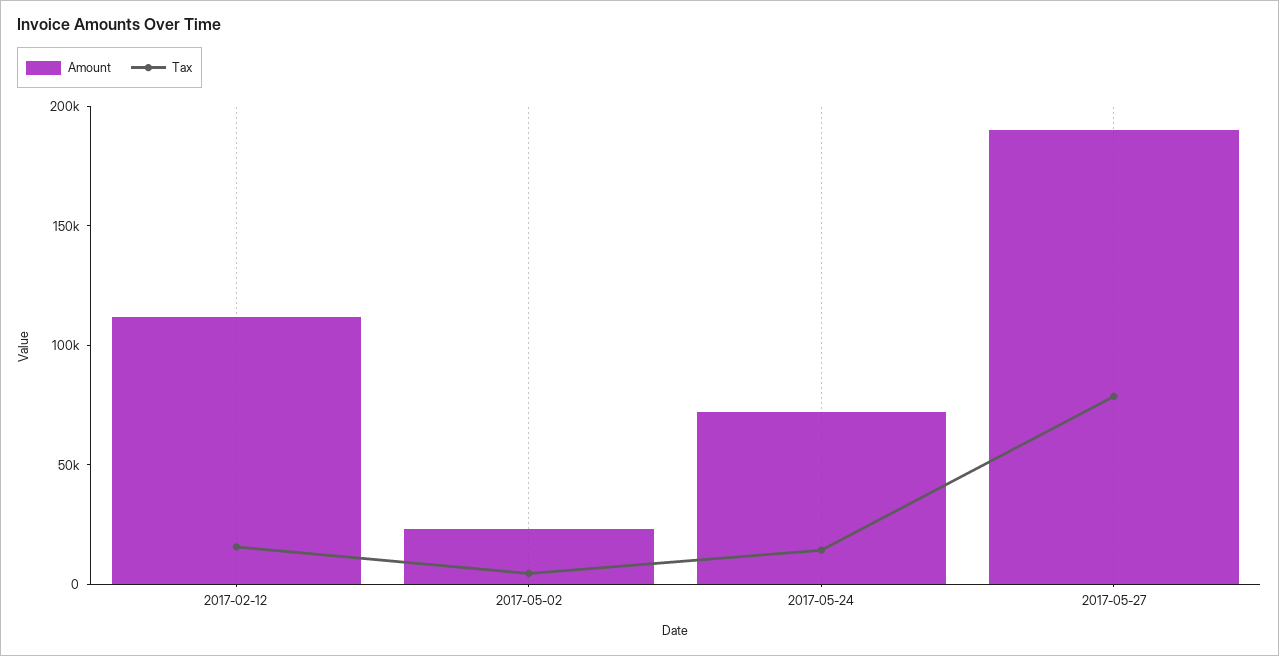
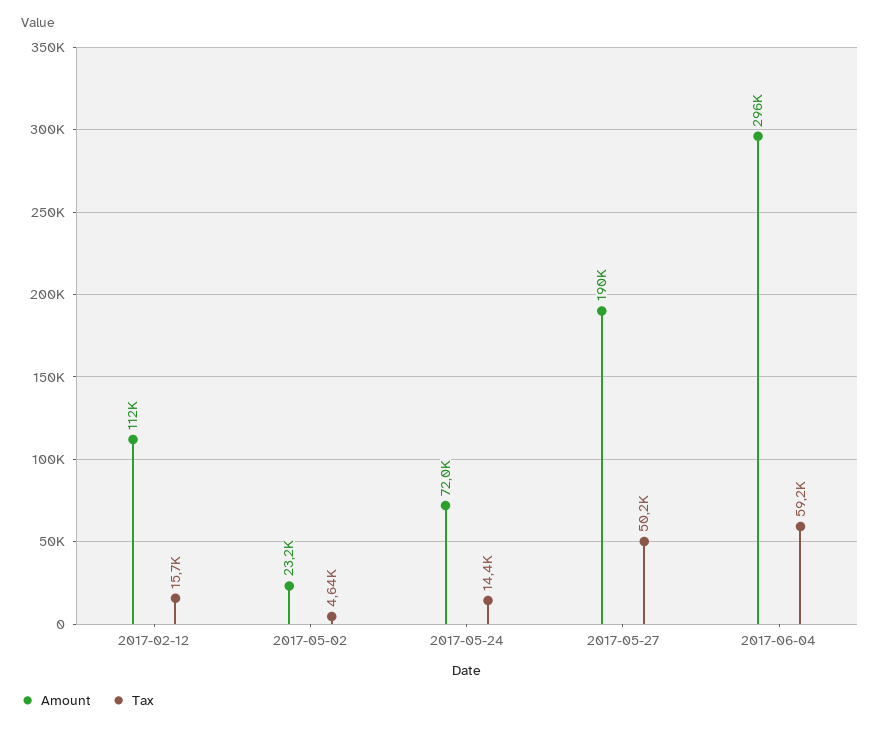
Tax, 2017-05-27: 80000 -> 50200
Amount, 2017-06-04: none -> 296000
Tax, 2017-06-04: none -> 59200

